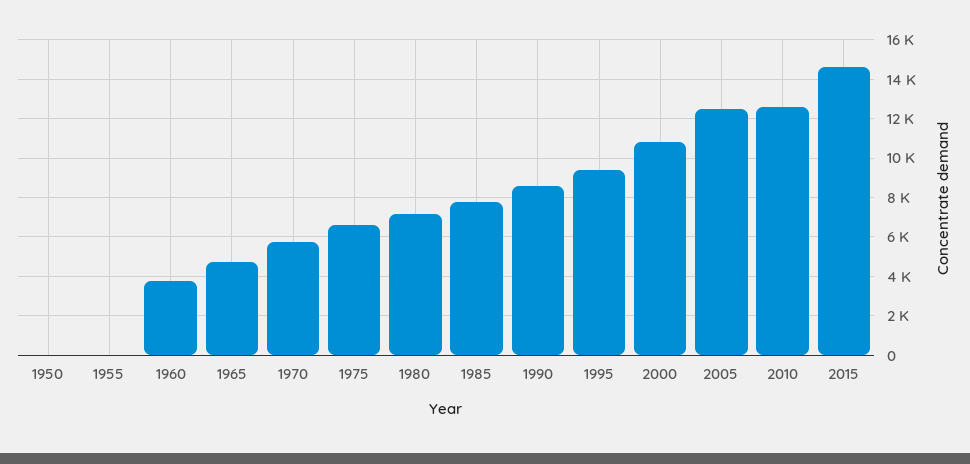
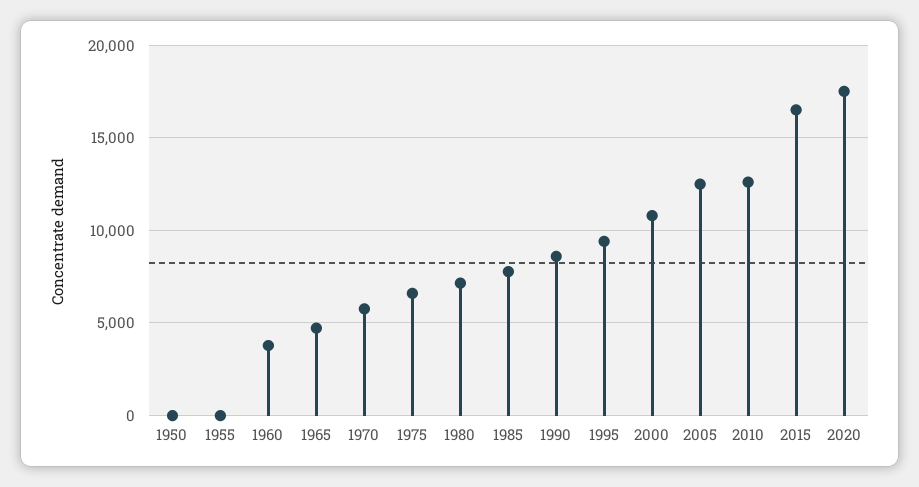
2015: 14500 -> 16500
2020: none -> 17500

